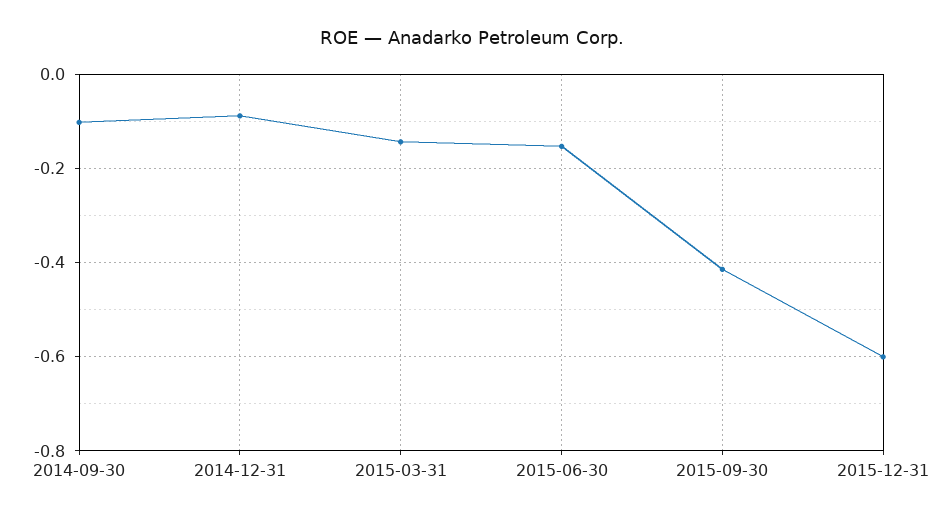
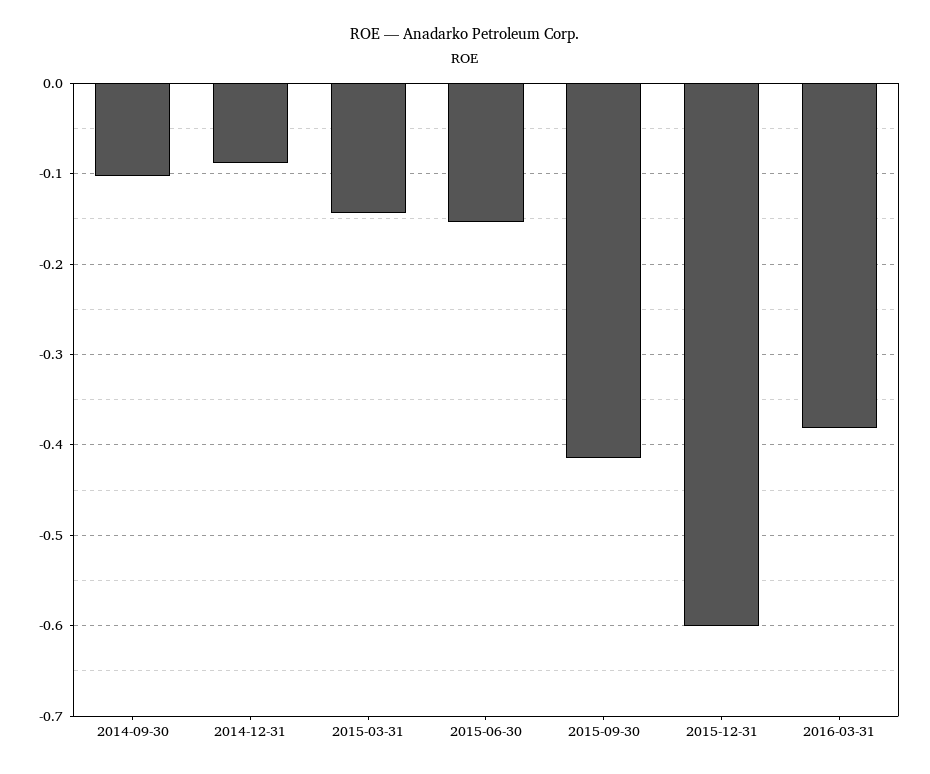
2016-03-31: none -> -0.38

